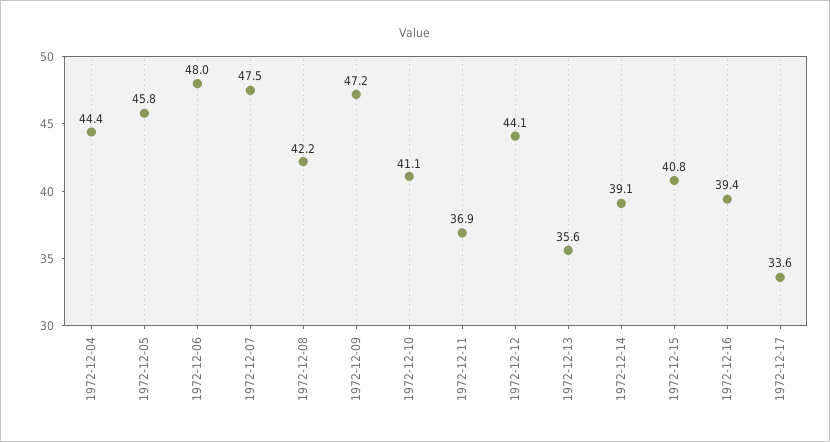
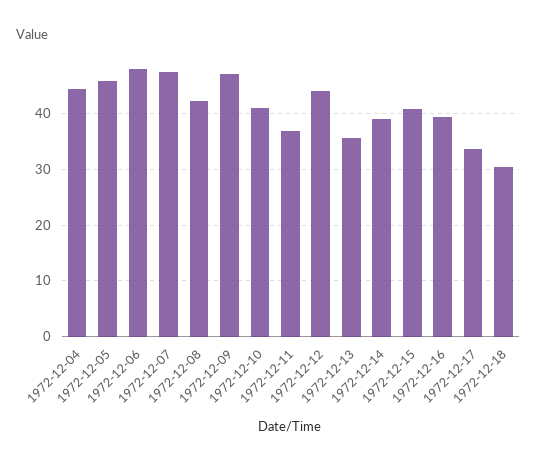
1972-12-18: none -> 30

